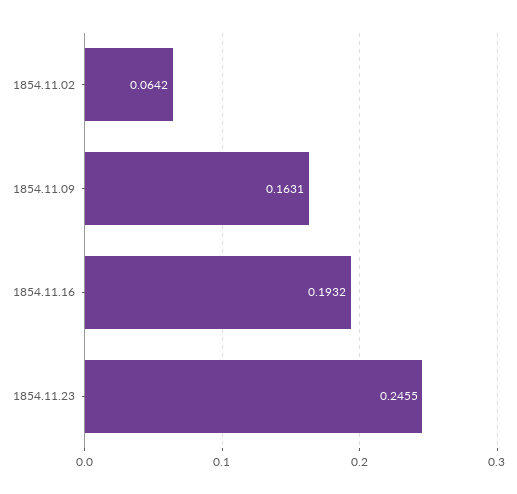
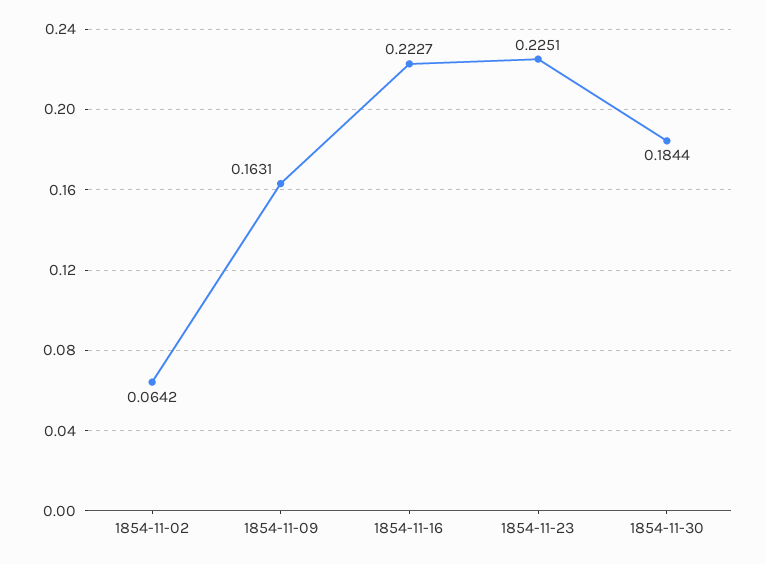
1854.11.16: 0.1932 -> 0.2227
1854.11.23: 0.2455 -> 0.2251
1854-11-30: none -> 0.1844

